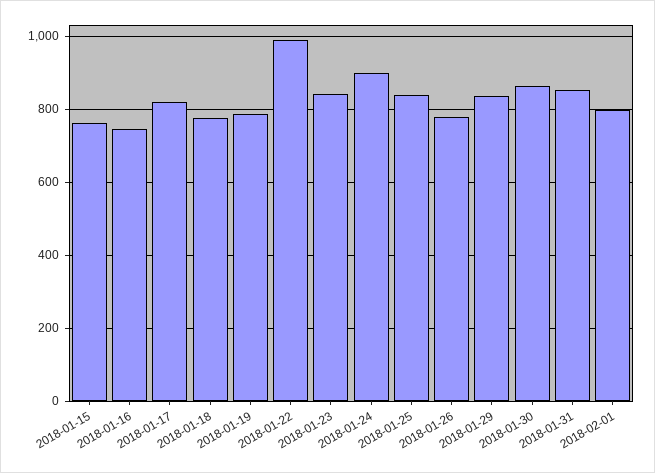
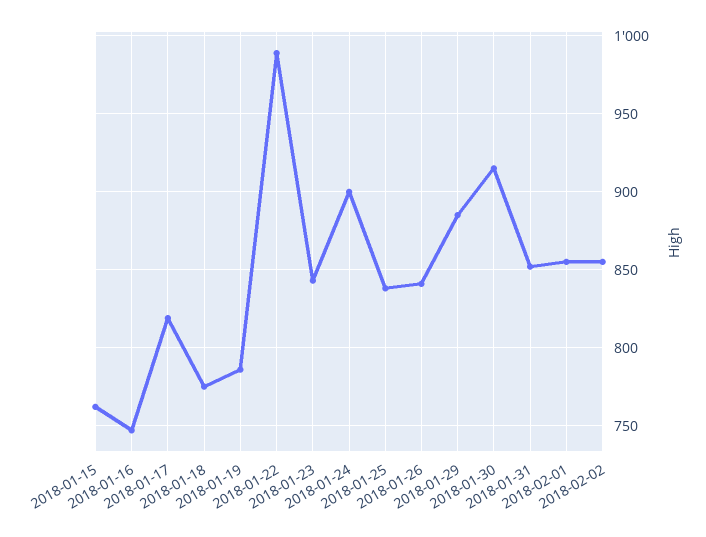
2018-01-26: 780 -> 840
2018-01-29: 840 -> 885
2018-01-30: 860 -> 915
2018-02-01: 800 -> 855
2018-02-02: none -> 855

